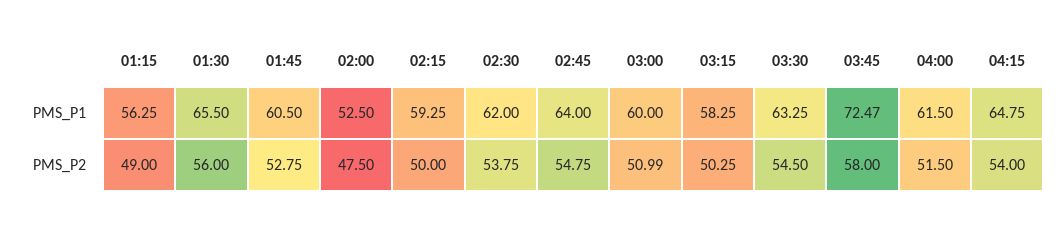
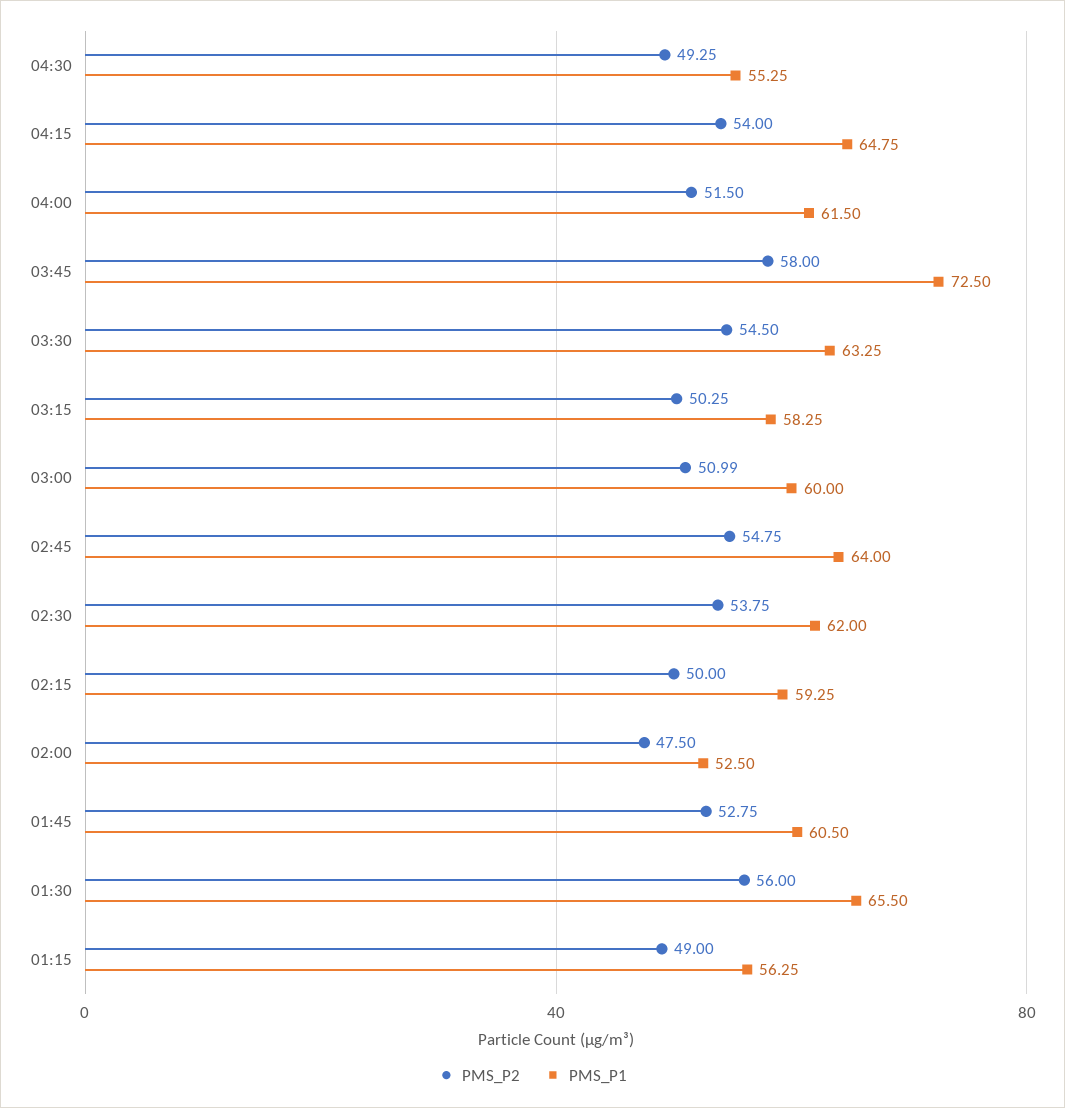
PMS_P1, 03:45: 72.47 -> 72.5
PMS_P2, 04:30: none -> 49.25
PMS_P1, 04:30: none -> 55.25

